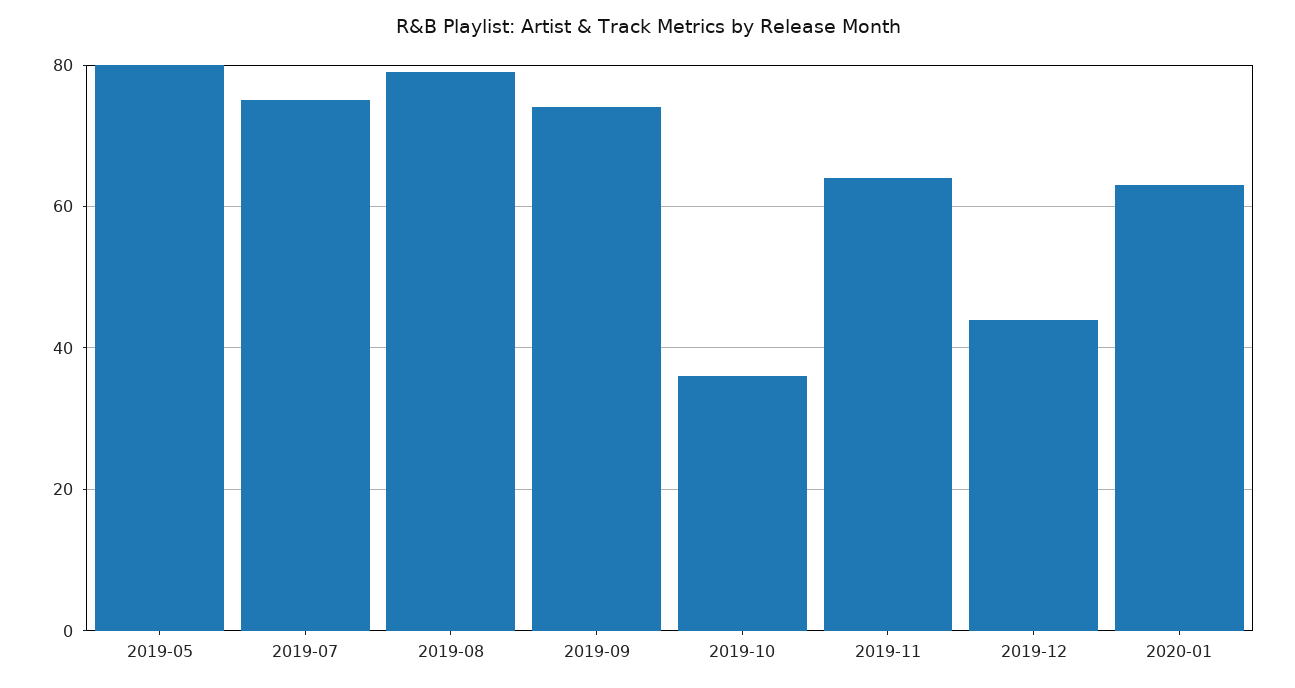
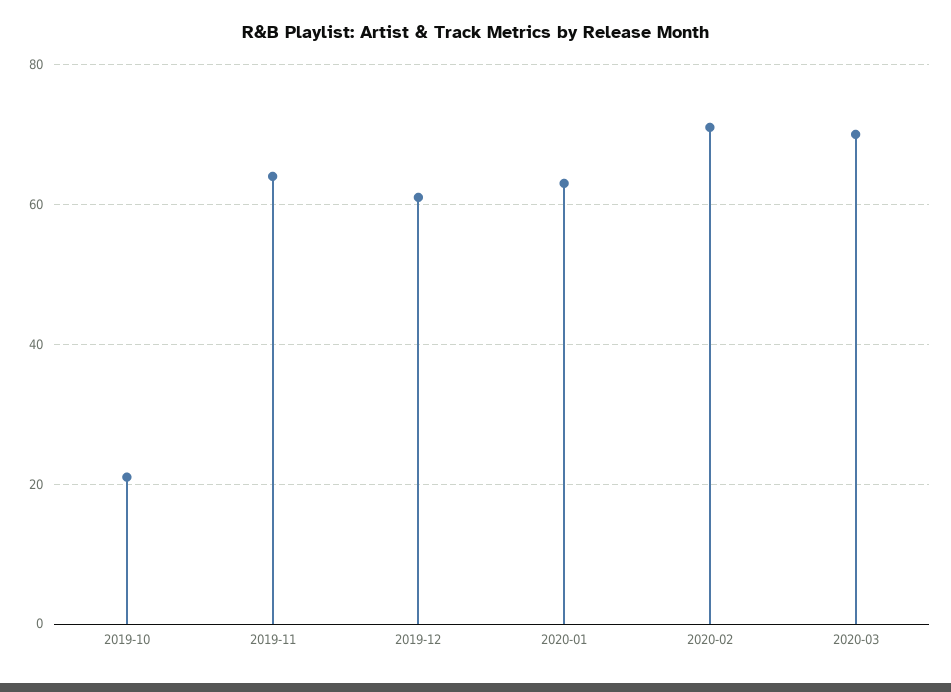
2019-05: 80 -> none
2019-07: 75 -> none
2019-08: 80 -> none
2019-09: 75 -> none
2019-10: 35 -> 20
2019-12: 45 -> 60
2020-02: none -> 70
2020-03: none -> 70

